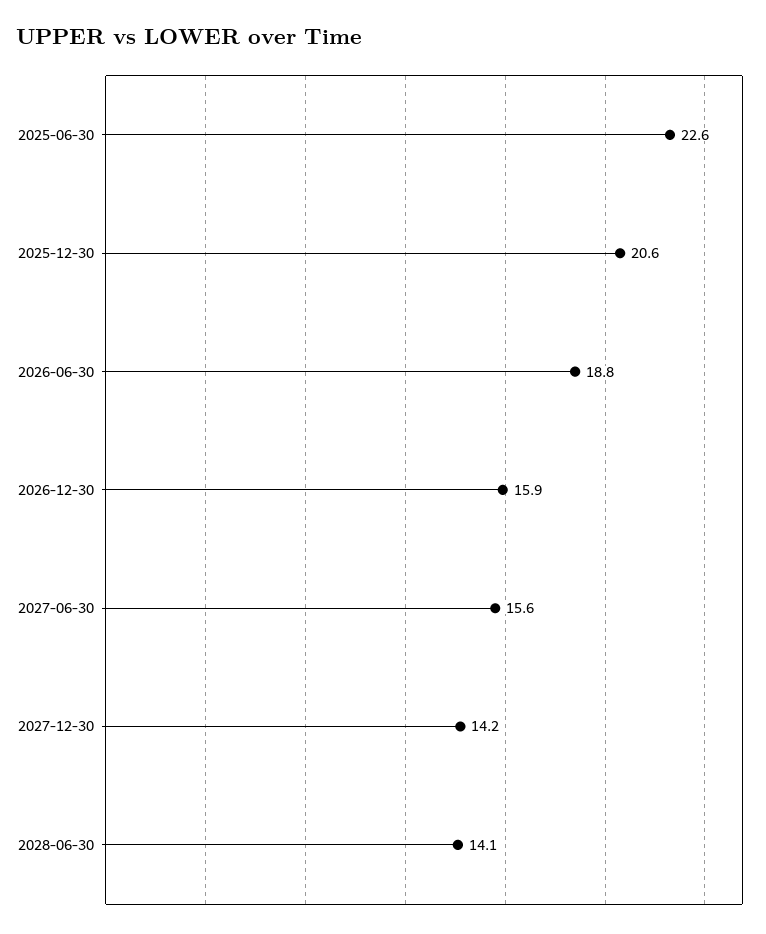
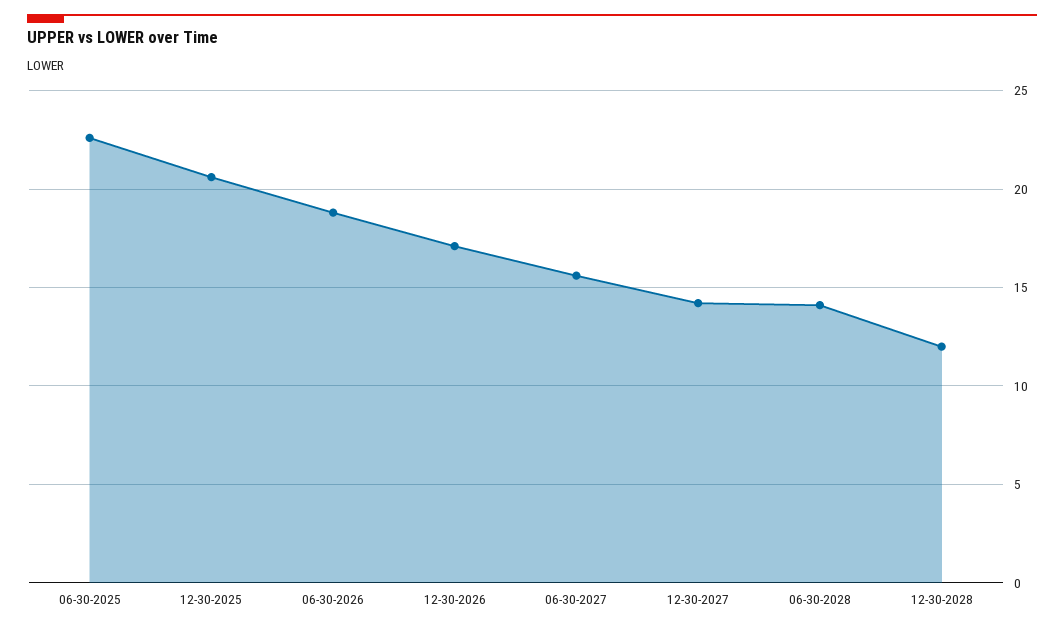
2026-12-30: 15.9 -> 17
12-30-2028: none -> 12

